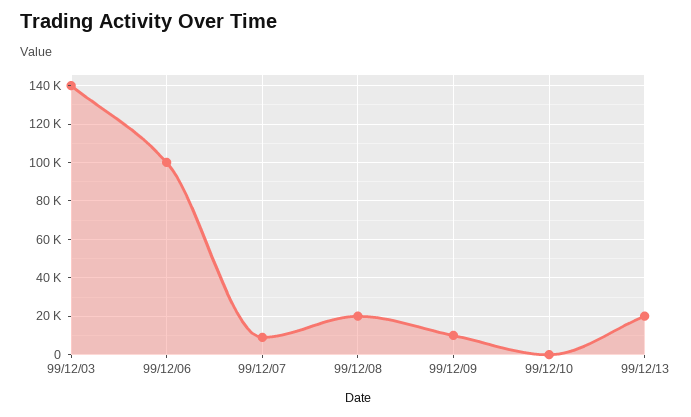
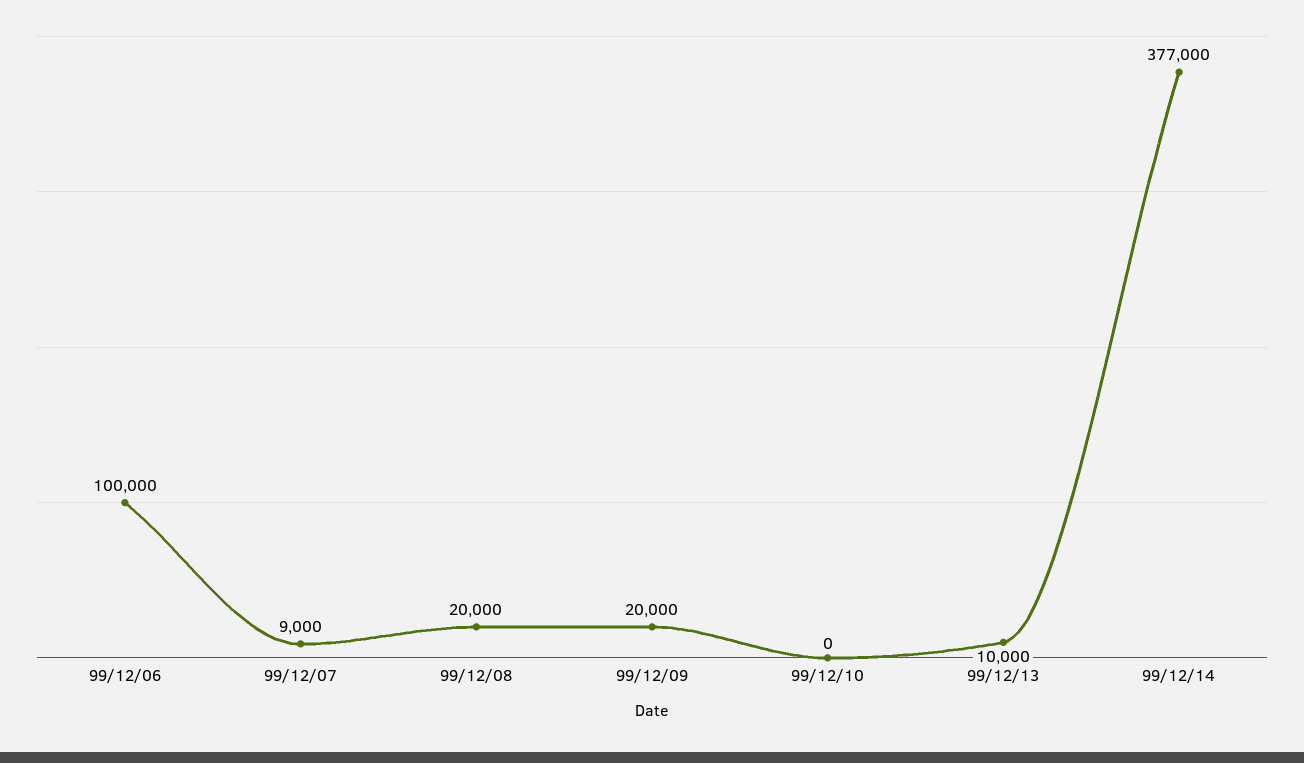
99/12/03: 140000 -> none
99/12/09: 10000 -> 20000
99/12/13: 20000 -> 10000
99/12/14: none -> 377000

